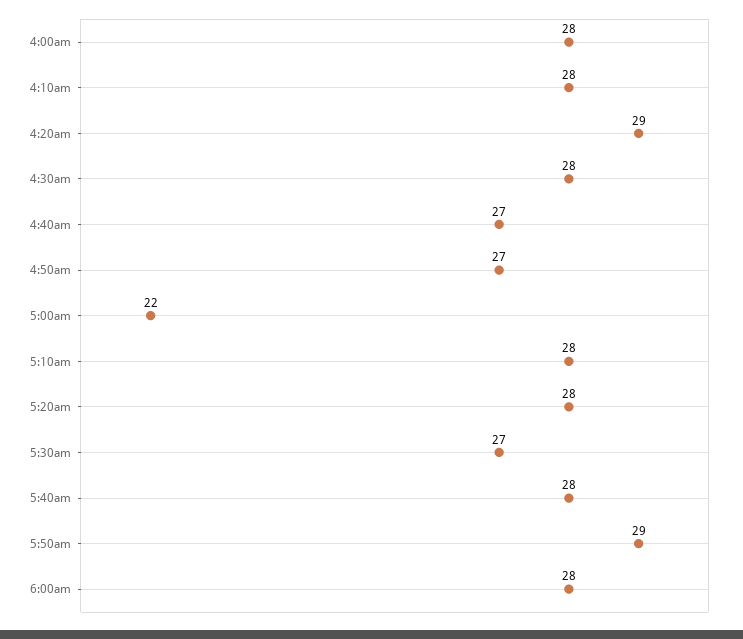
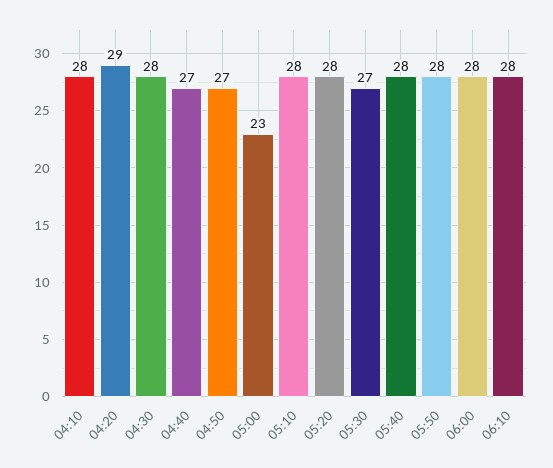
4:00am: 28 -> none
5:00am: 22 -> 23
5:50am: 29 -> 28
06:10: none -> 28

